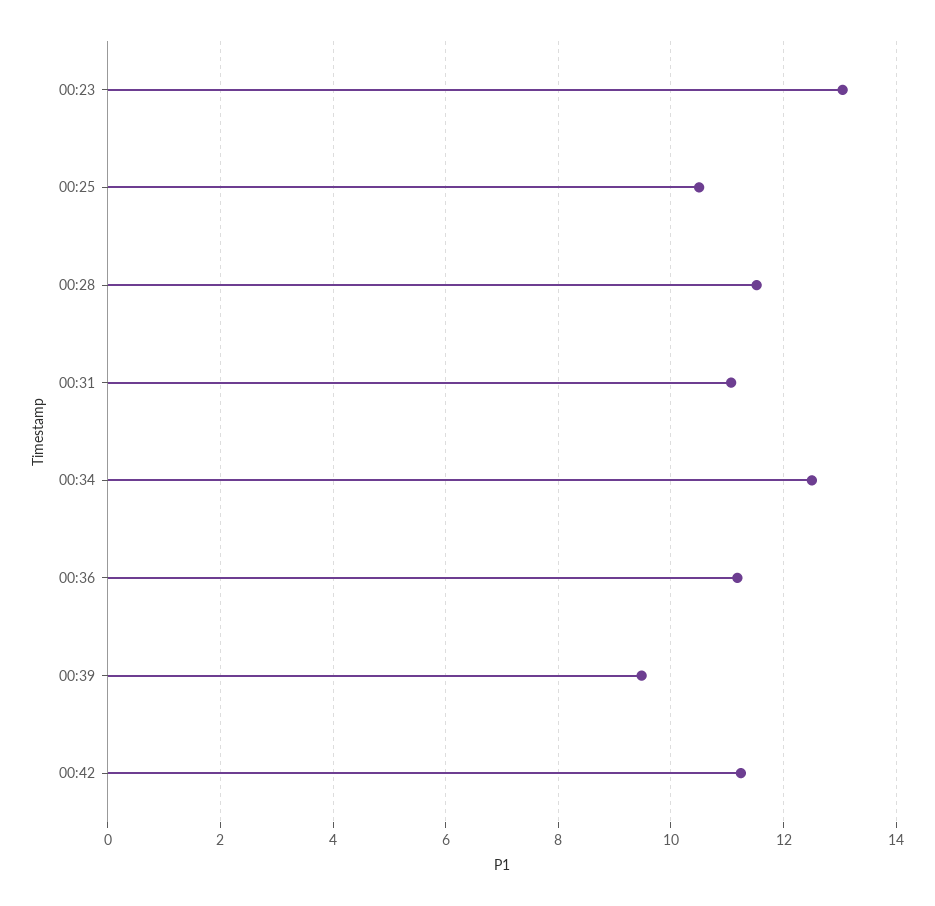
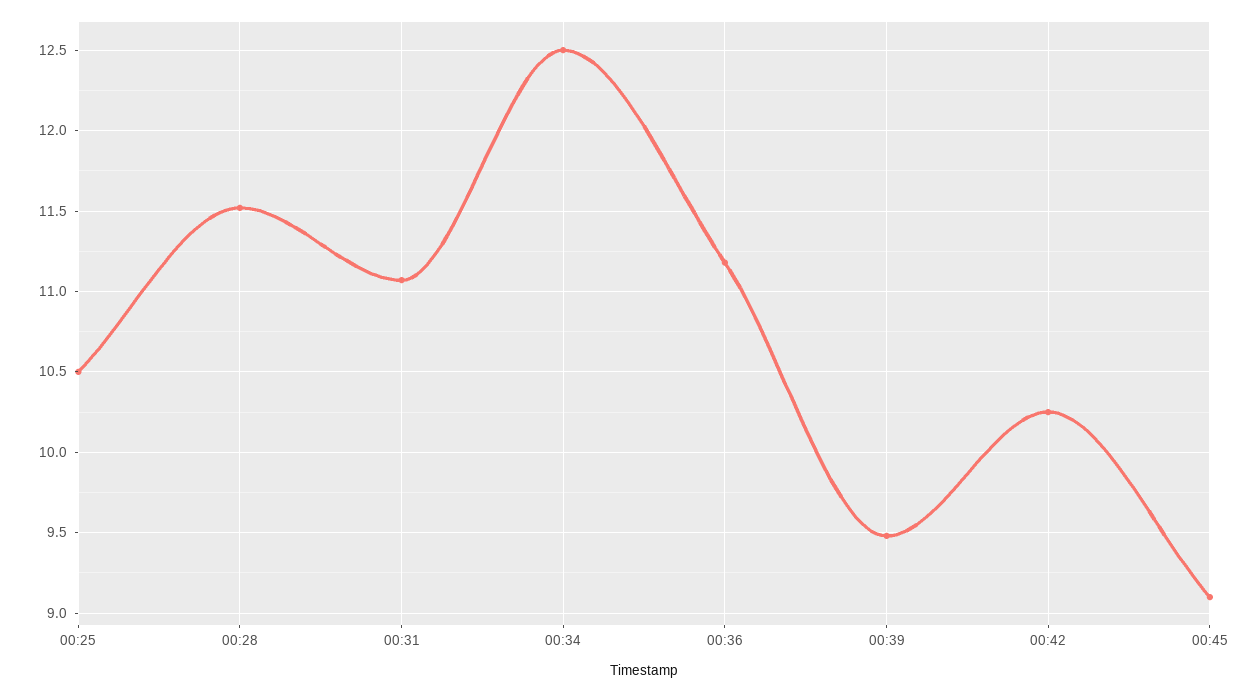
00:23: 13 -> none
00:42: 11.2 -> 10.25
00:45: none -> 9.1

